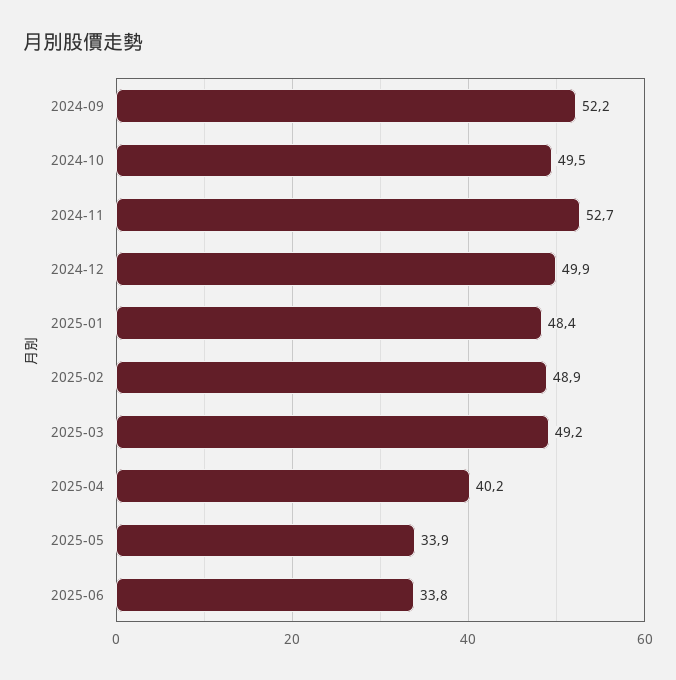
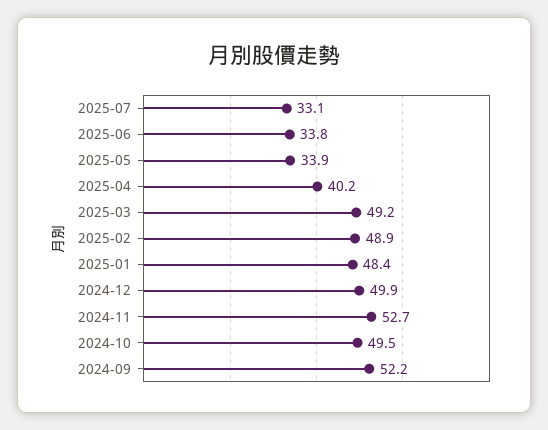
2025-07: none -> 33.1

